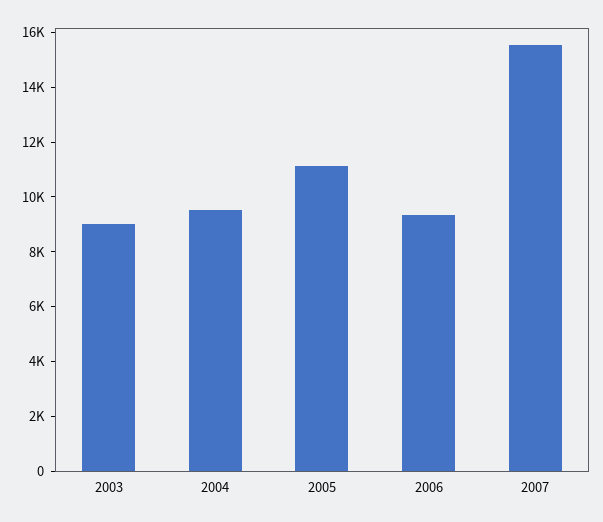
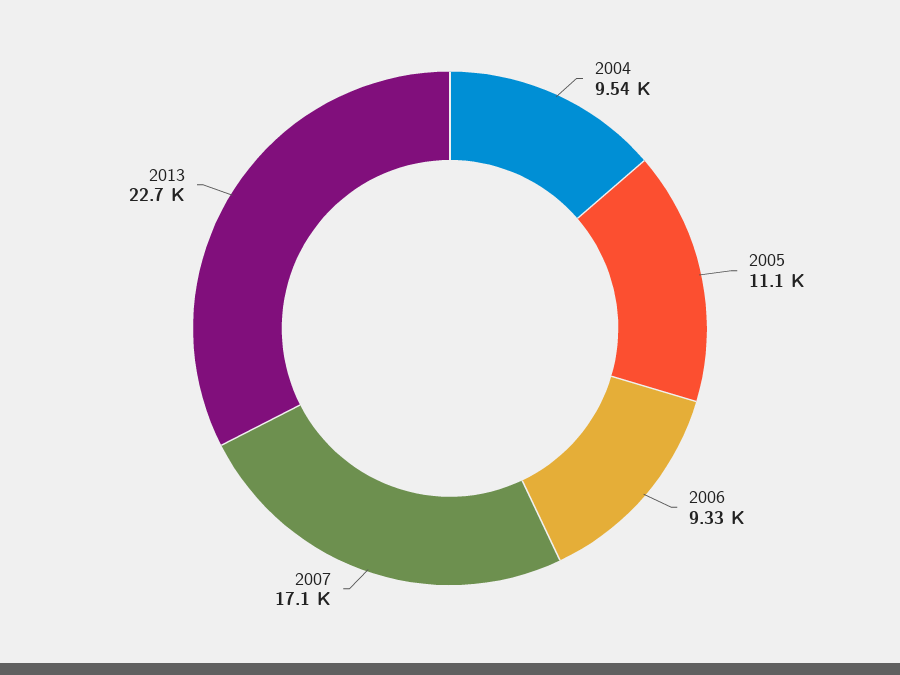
2003: 9000 -> none
2007: 15500 -> 17100
2013: none -> 22700

